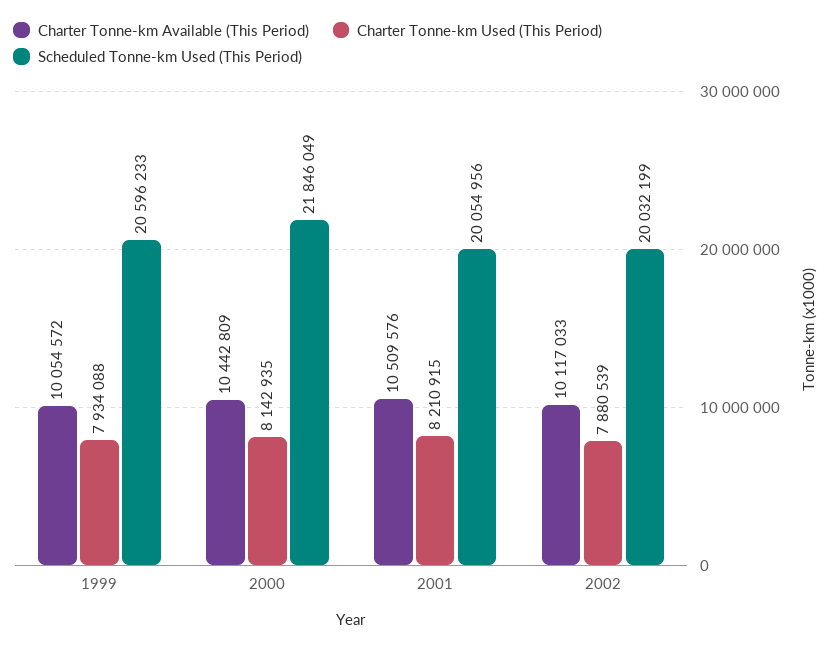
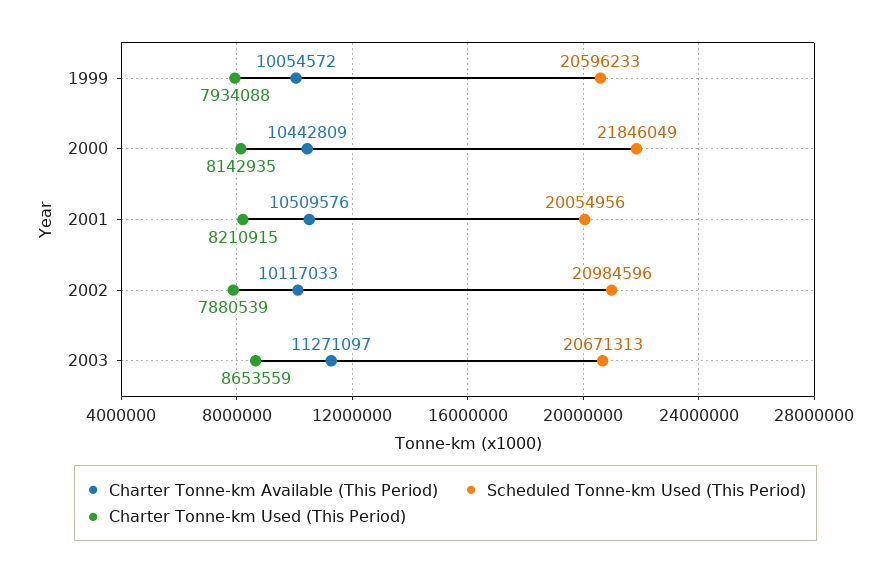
Scheduled Tonne-km Used (This Period), 2002: 20032199 -> 20984596
Charter Tonne-km Available (This Period), 2003: none -> 11271097
Scheduled Tonne-km Used (This Period), 2003: none -> 20671313
Charter Tonne-km Used (This Period), 2003: none -> 8653559

